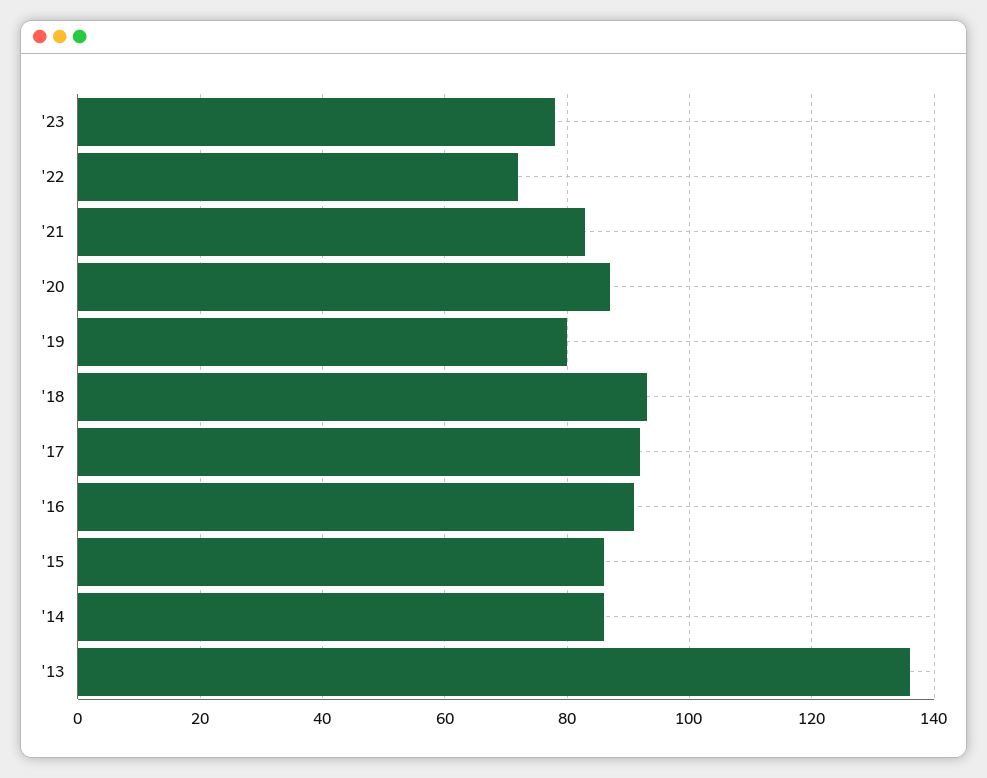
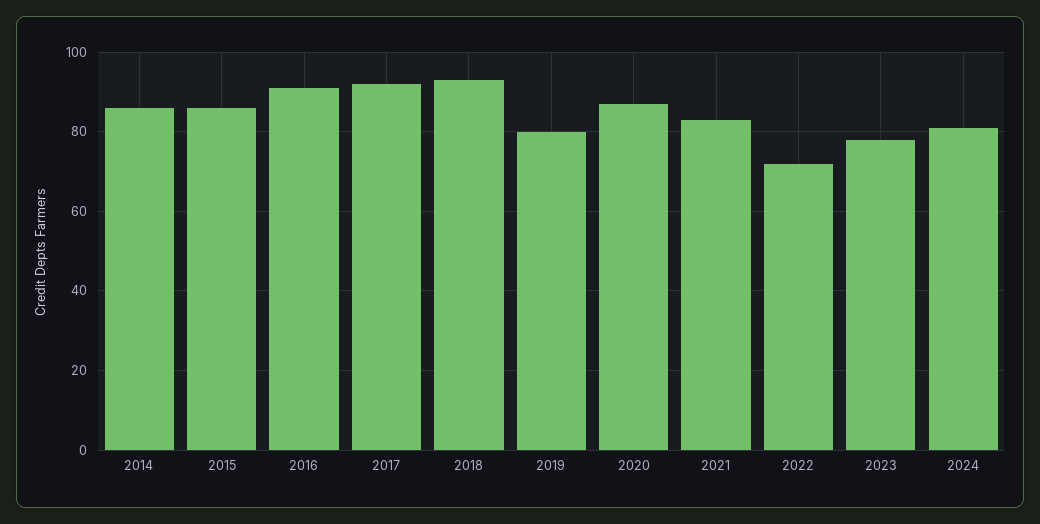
'13: 135 -> none
2024: none -> 80

